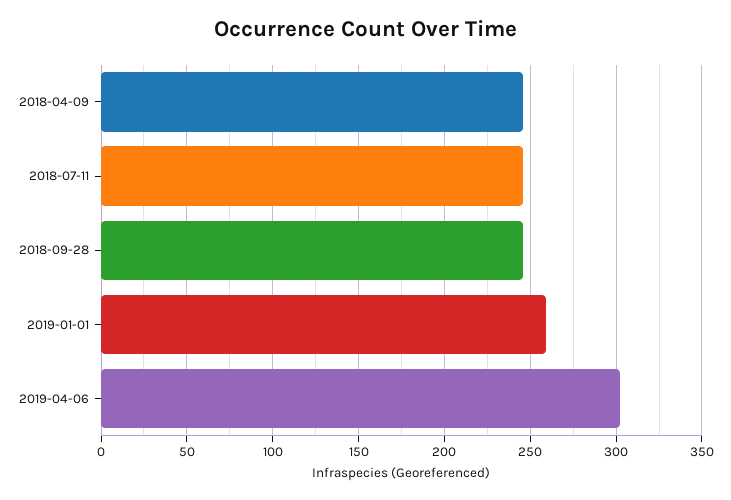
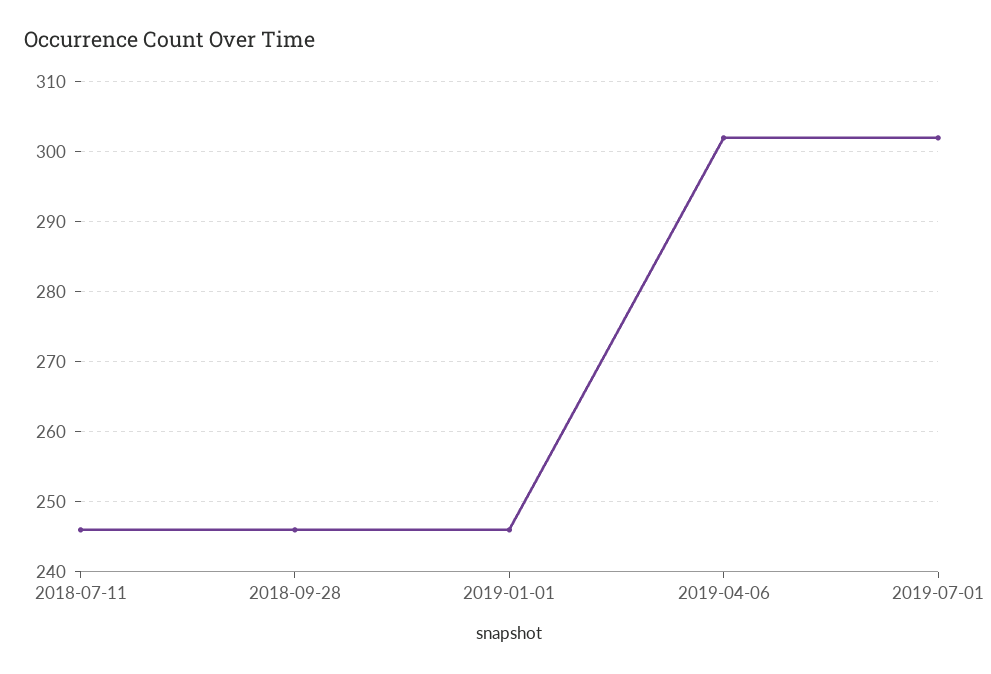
2018-04-09: 245 -> none
2019-01-01: 260 -> 246
2019-07-01: none -> 302

